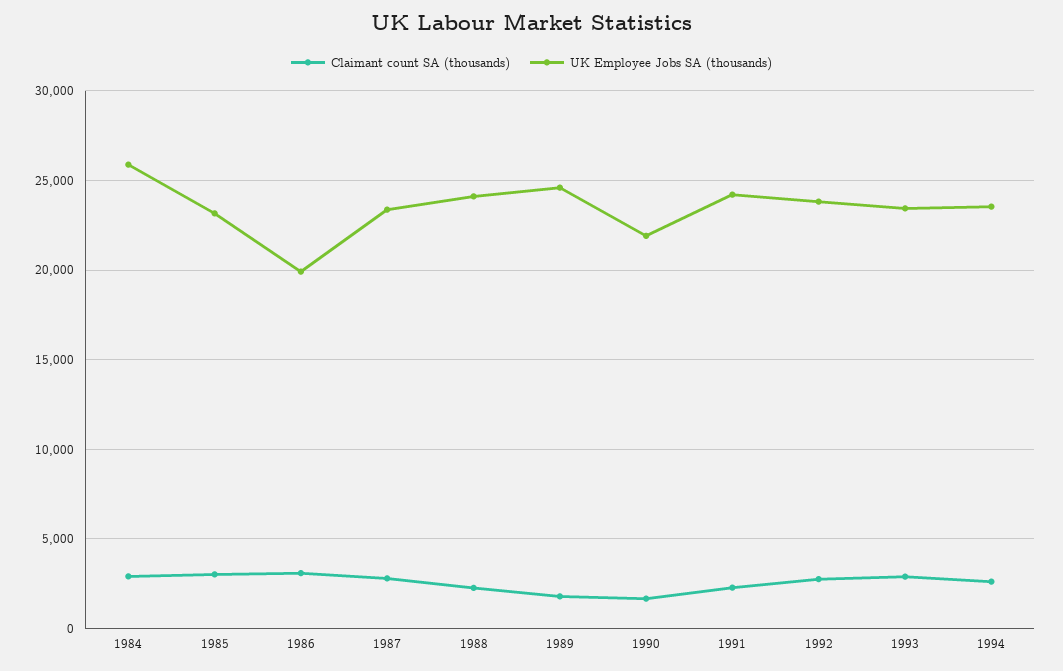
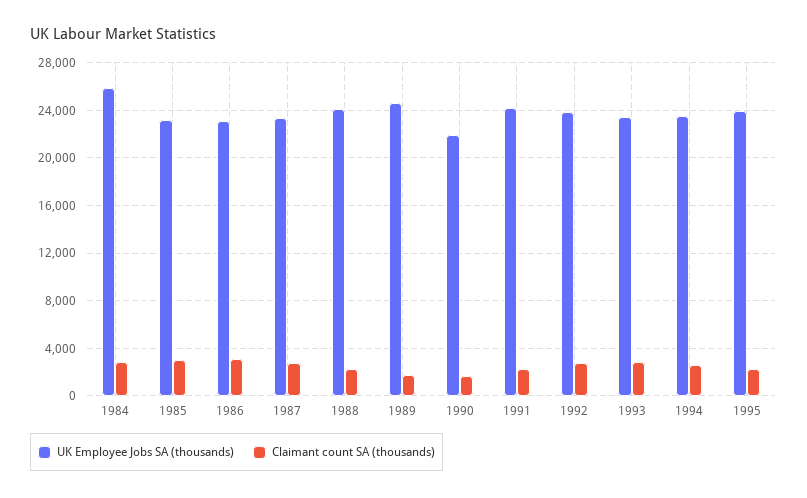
UK Employee Jobs SA (thousands), 1986: 20000 -> 23000
UK Employee Jobs SA (thousands), 1995: none -> 24000
Claimant count SA (thousands), 1995: none -> 2000

